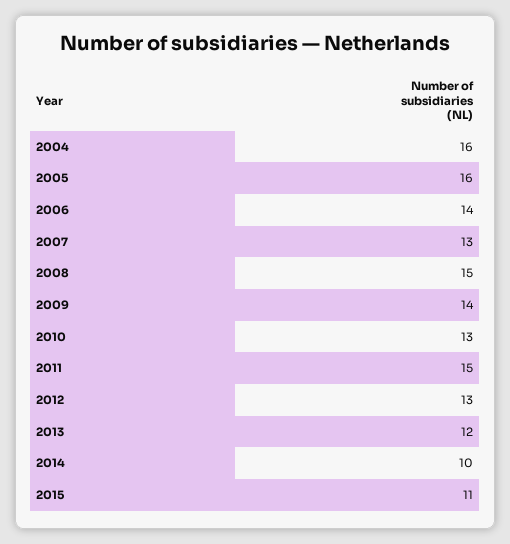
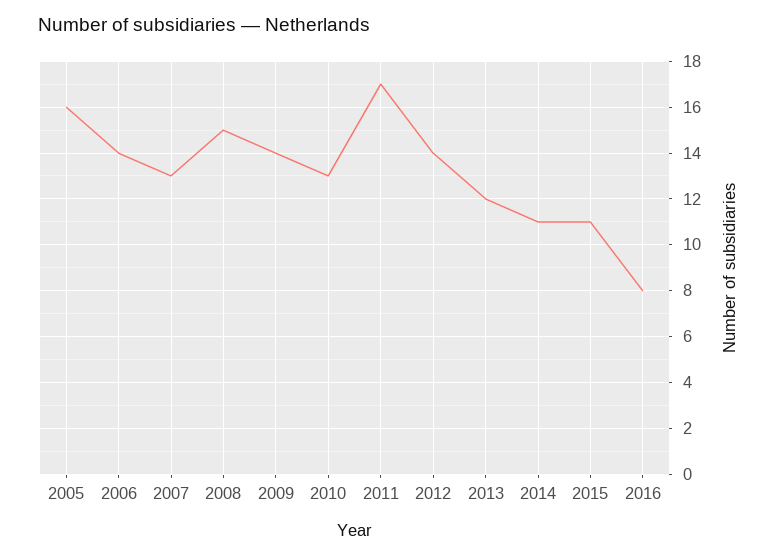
2004: 16 -> none
2011: 15 -> 17
2012: 13 -> 14
2014: 10 -> 11
2016: none -> 8

